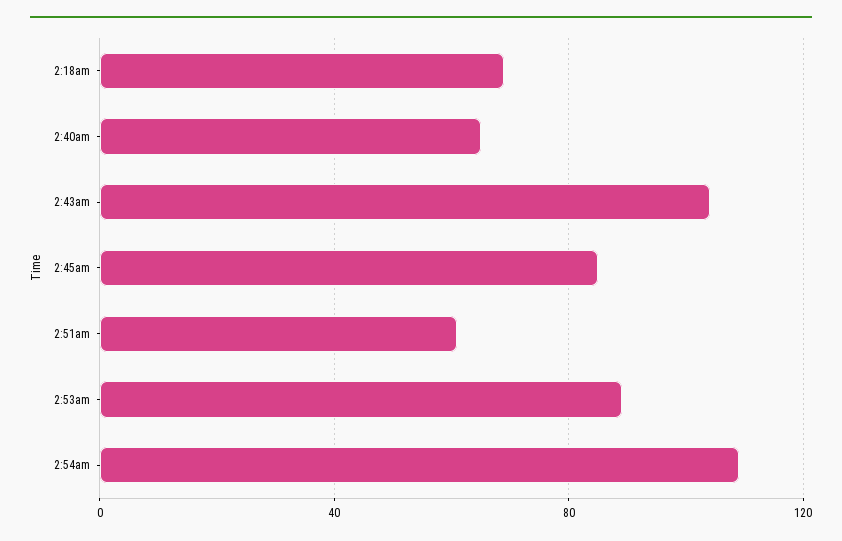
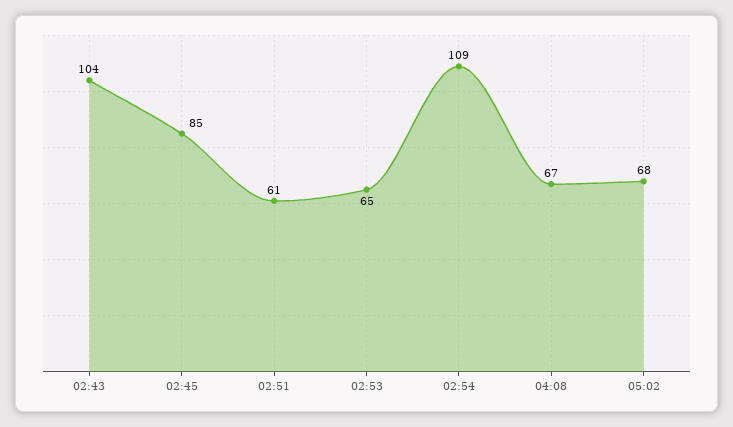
2:18am: 70 -> none
2:40am: 65 -> none
2:53am: 90 -> 65
04:08: none -> 67
05:02: none -> 68

